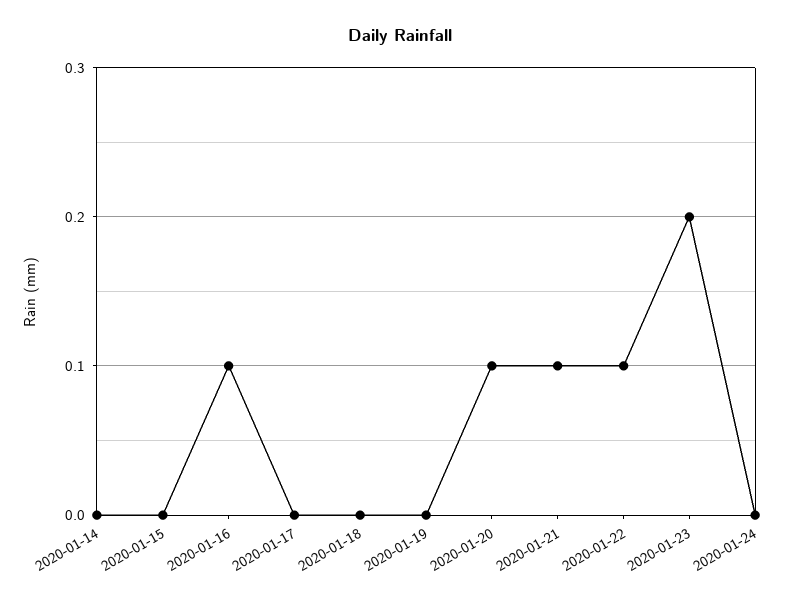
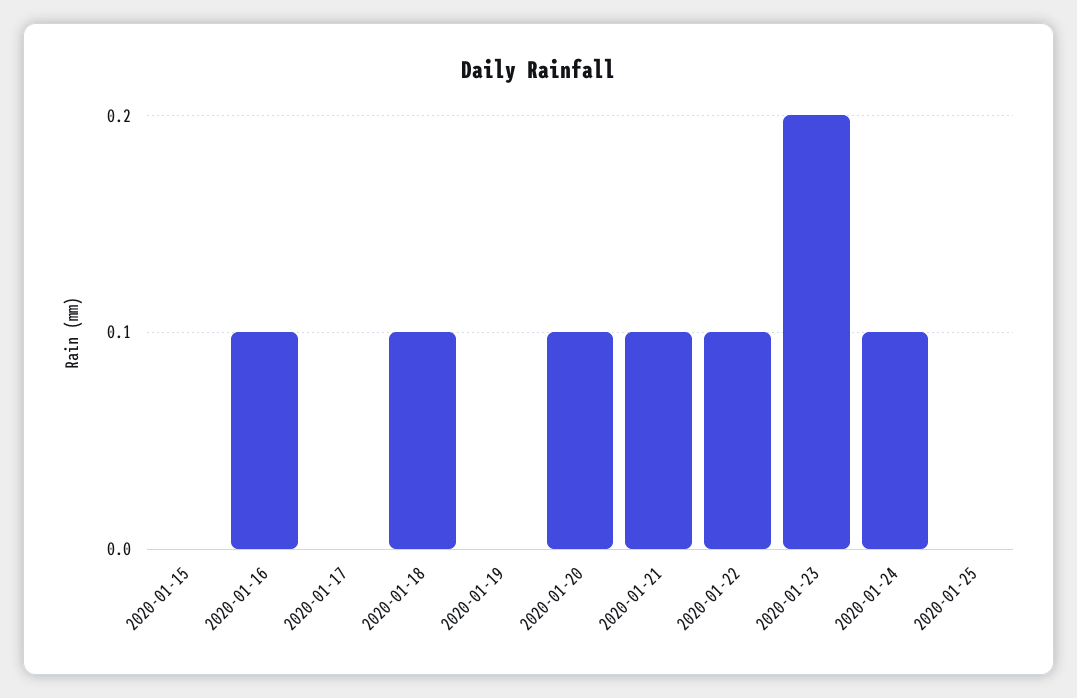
2020-01-14: 0 -> none
2020-01-18: 0 -> 0.1
2020-01-24: 0 -> 0.1
2020-01-25: none -> 0

